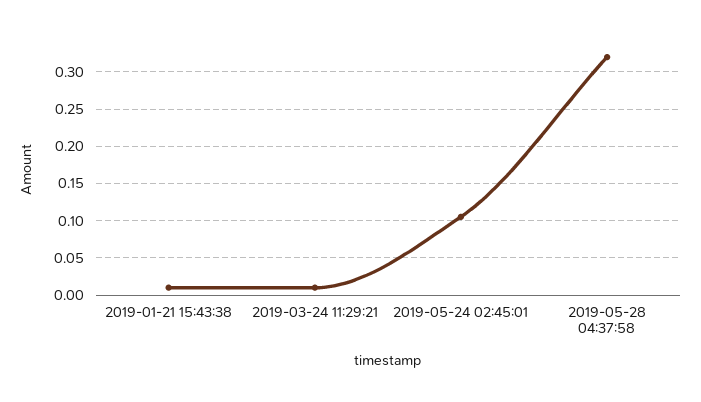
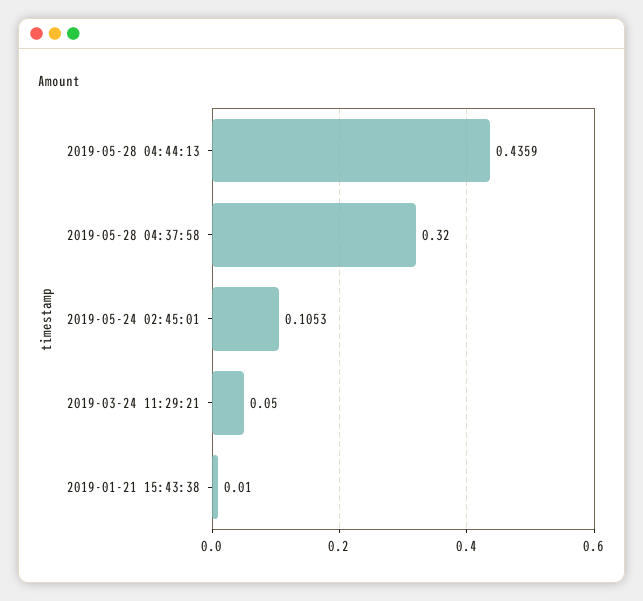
2019-03-24 11:29:21: 0.01 -> 0.05
2019-05-28 04:44:13: none -> 0.4359

